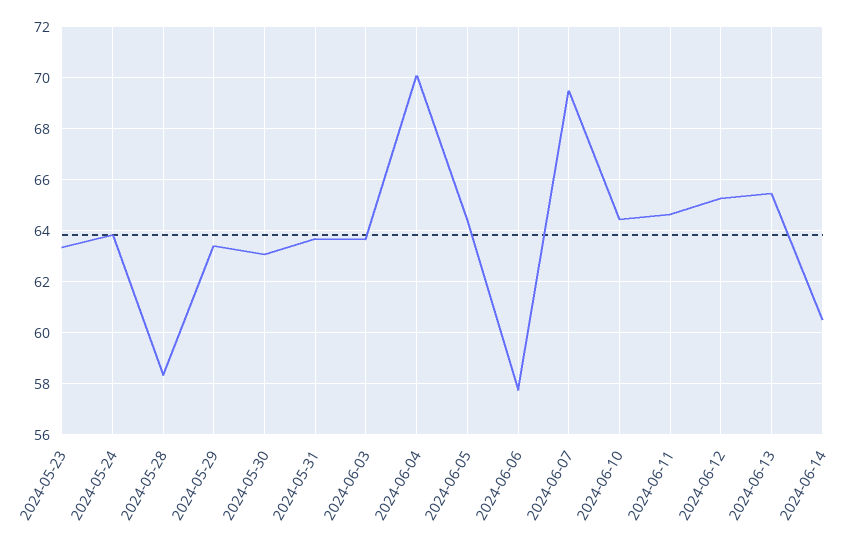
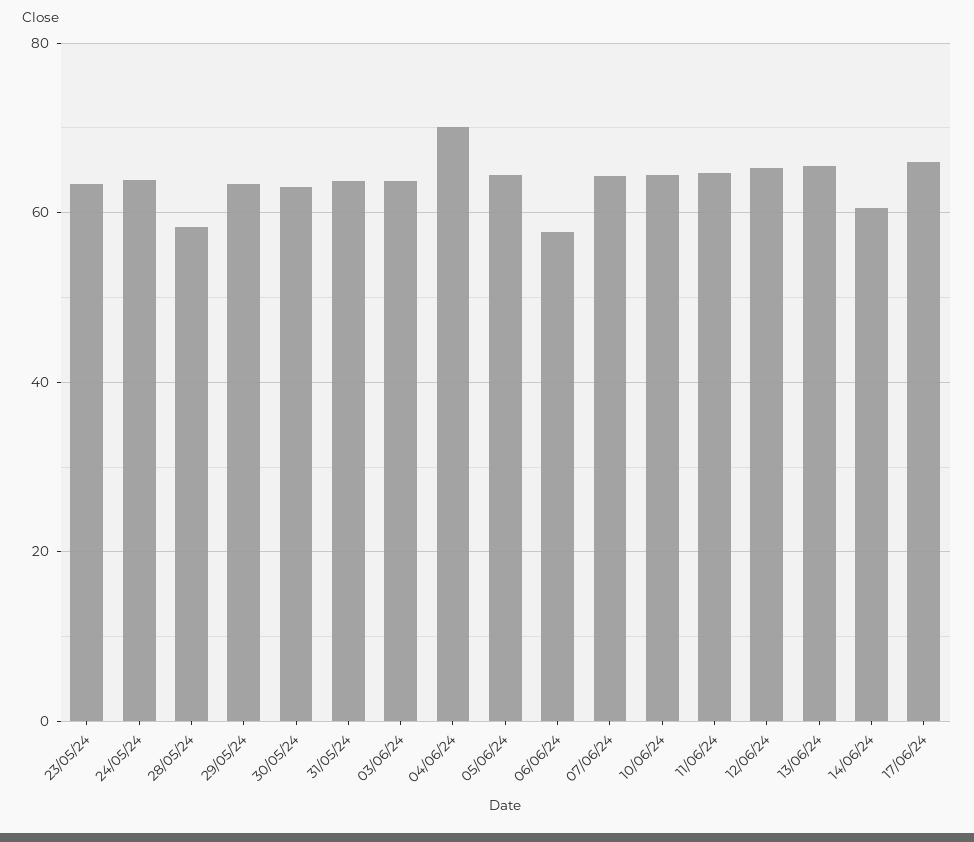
2024-06-07: 69.5 -> 64
17/06/24: none -> 66

